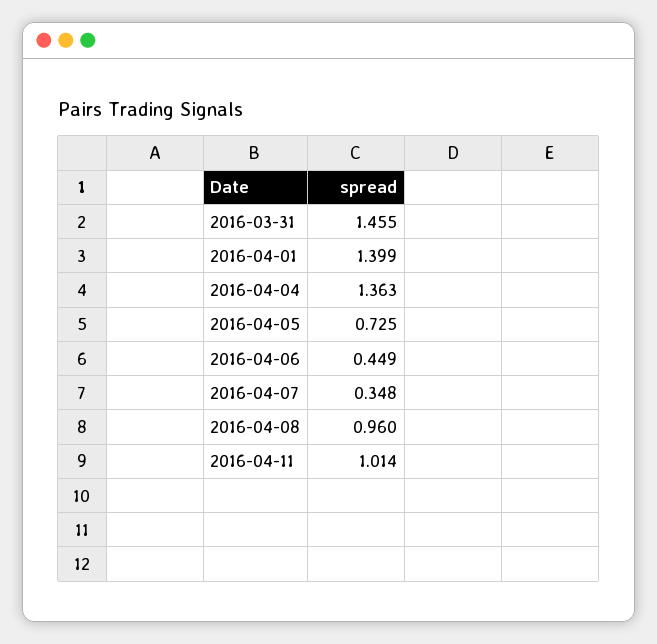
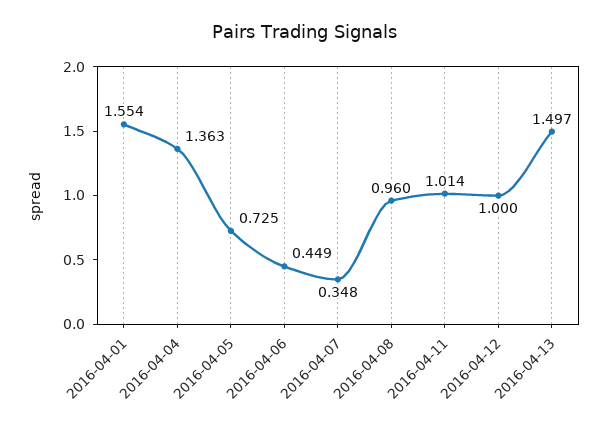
2016-03-31: 1.455 -> none
2016-04-01: 1.399 -> 1.554
2016-04-12: none -> 1
2016-04-13: none -> 1.497

